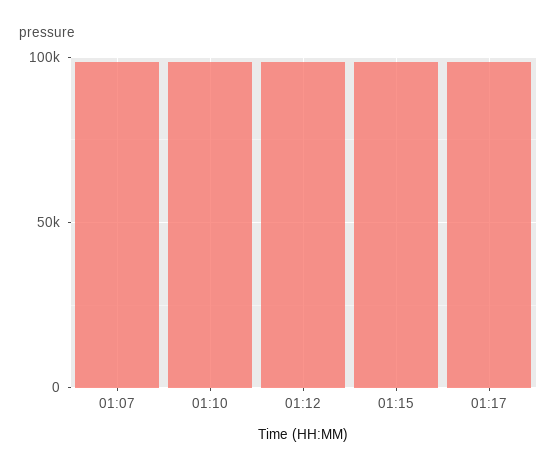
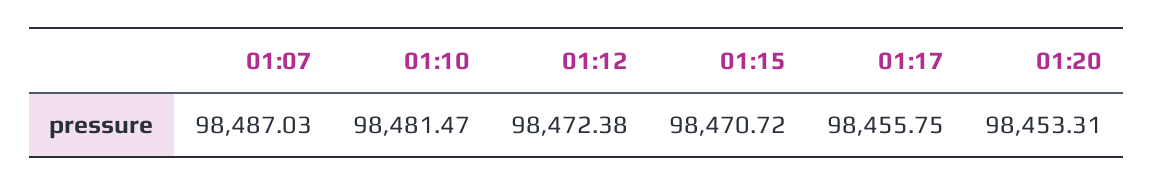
01:20: none -> 98453.31

